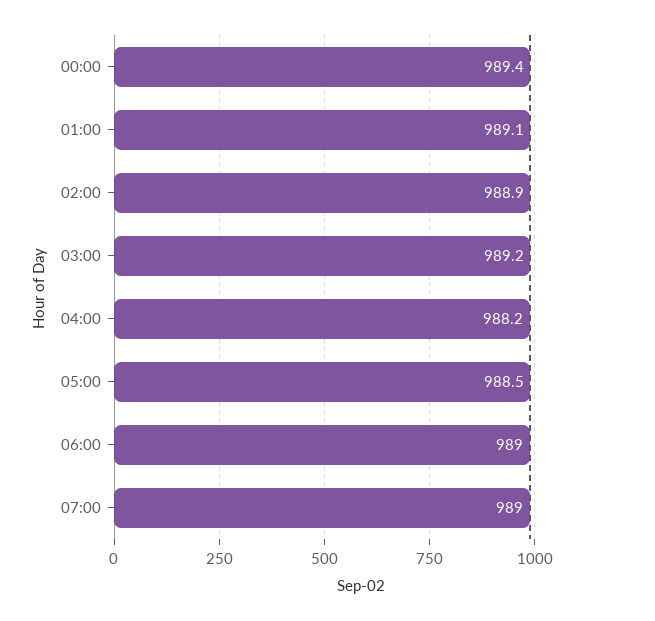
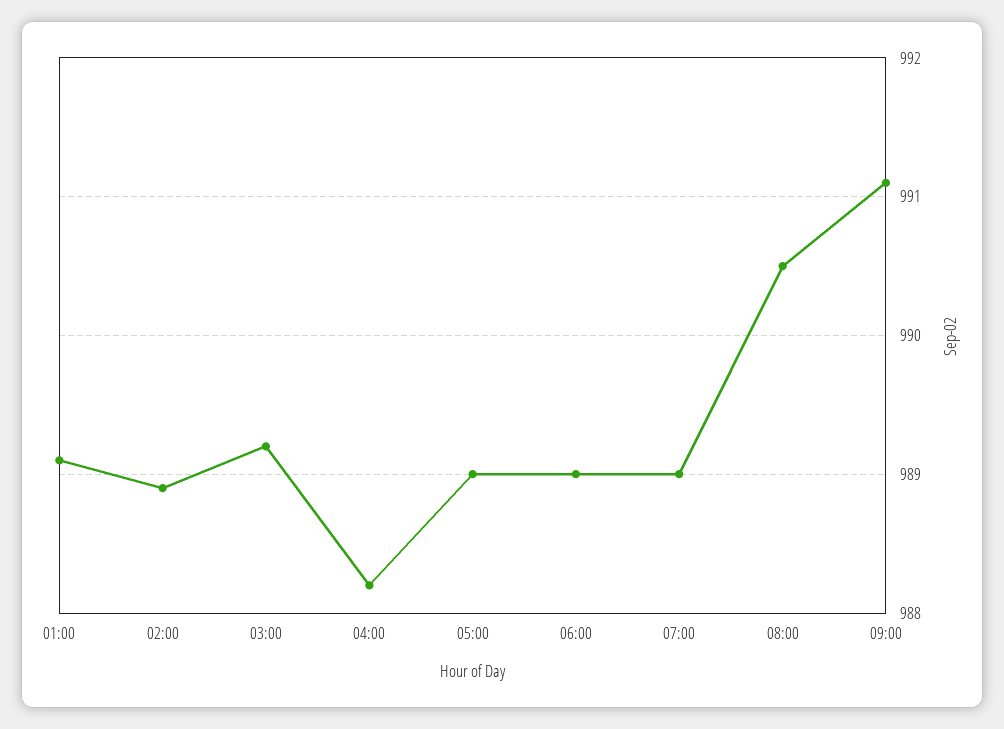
00:00: 989.4 -> none
05:00: 988.5 -> 989
08:00: none -> 990.5
09:00: none -> 991.1

